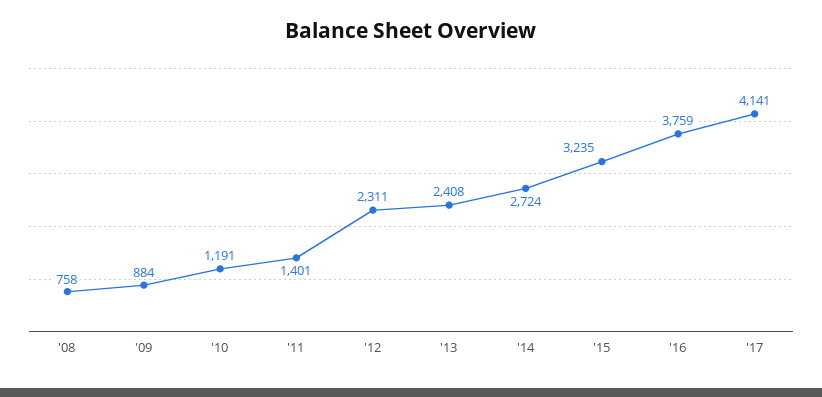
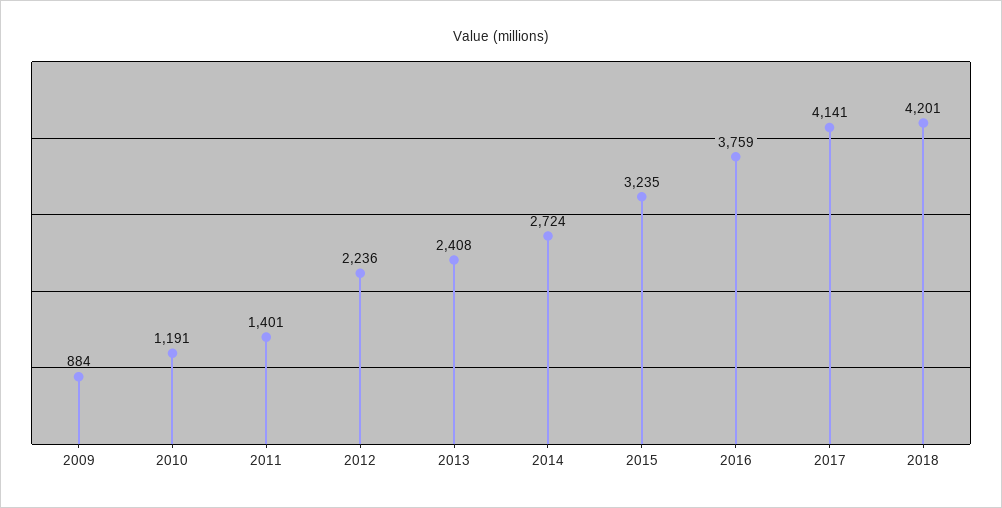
'08: 758 -> none
'12: 2311 -> 2236
2018: none -> 4201

